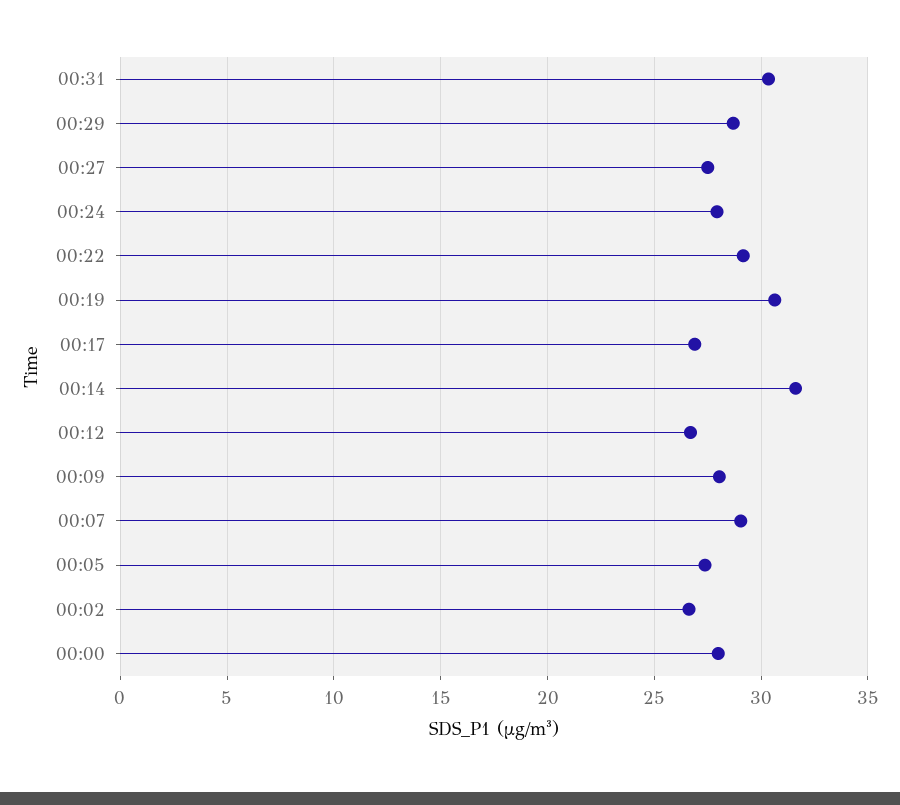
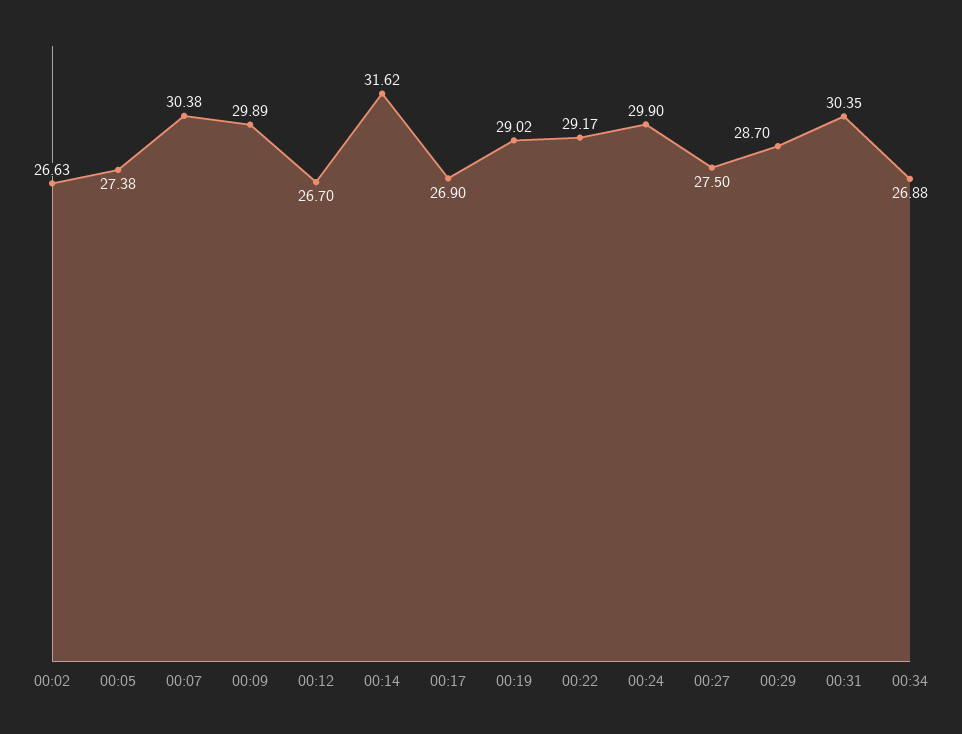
00:24: 28 -> 29.9
00:19: 30.5 -> 29.02
00:09: 28 -> 29.89
00:07: 29 -> 30.38
00:00: 28 -> none
00:34: none -> 26.88

